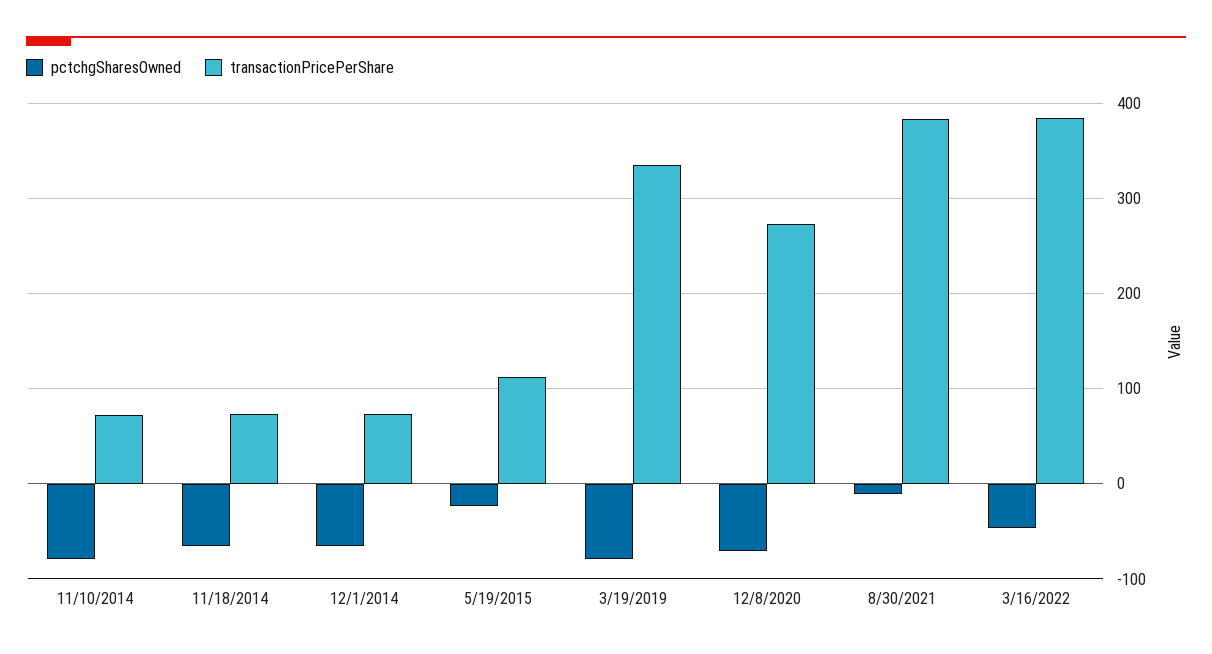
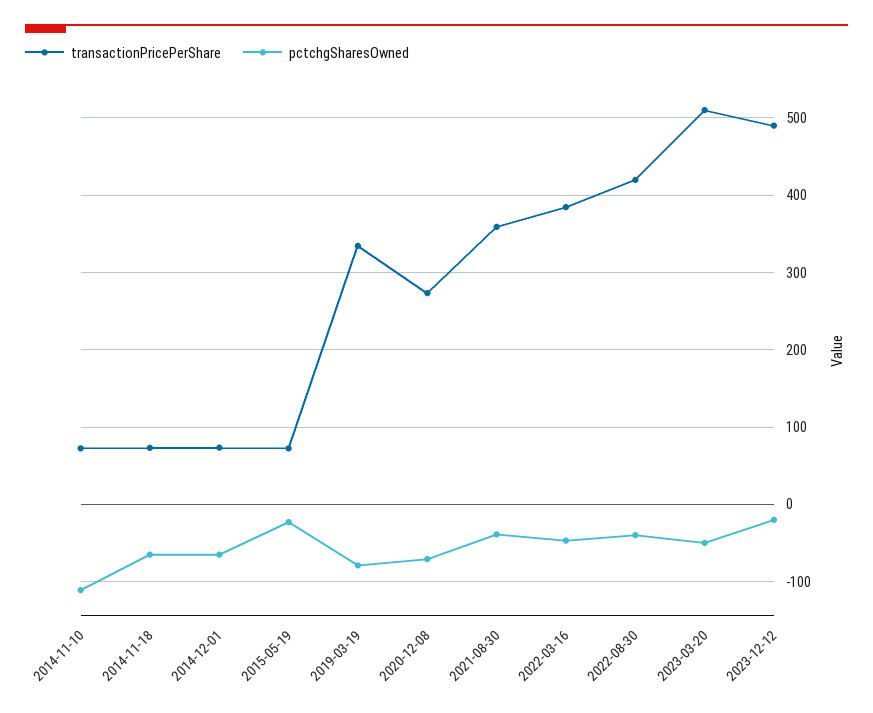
pctchgSharesOwned, 11/10/2014: -80 -> -110
transactionPricePerShare, 5/19/2015: 110 -> 70
pctchgSharesOwned, 8/30/2021: -10 -> -40
transactionPricePerShare, 8/30/2021: 380 -> 360
transactionPricePerShare, 2022-08-30: none -> 420
pctchgSharesOwned, 2022-08-30: none -> -40
transactionPricePerShare, 2023-03-20: none -> 510
pctchgSharesOwned, 2023-03-20: none -> -50
transactionPricePerShare, 2023-12-12: none -> 490
pctchgSharesOwned, 2023-12-12: none -> -20

